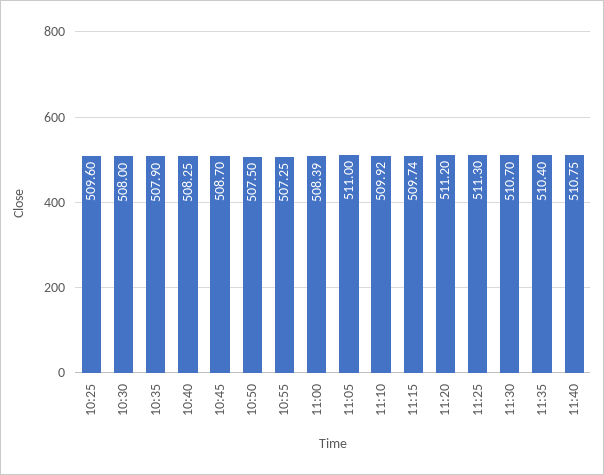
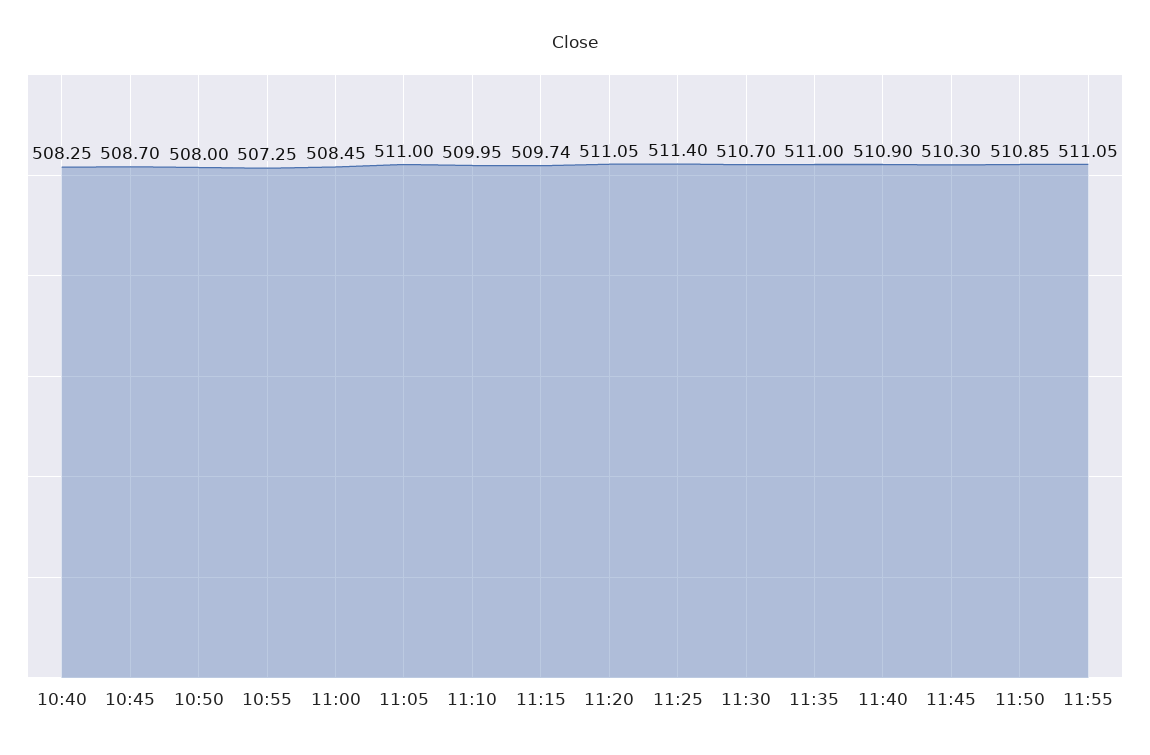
10:25: 509.6 -> none
10:30: 508 -> none
10:35: 507.9 -> none
10:50: 507.5 -> 508
11:00: 508.39 -> 508.45
11:10: 509.92 -> 509.95
11:20: 511.2 -> 511.05
11:25: 511.3 -> 511.4
11:35: 510.4 -> 511
11:40: 510.75 -> 510.9
11:45: none -> 510.3
11:50: none -> 510.85
11:55: none -> 511.05

